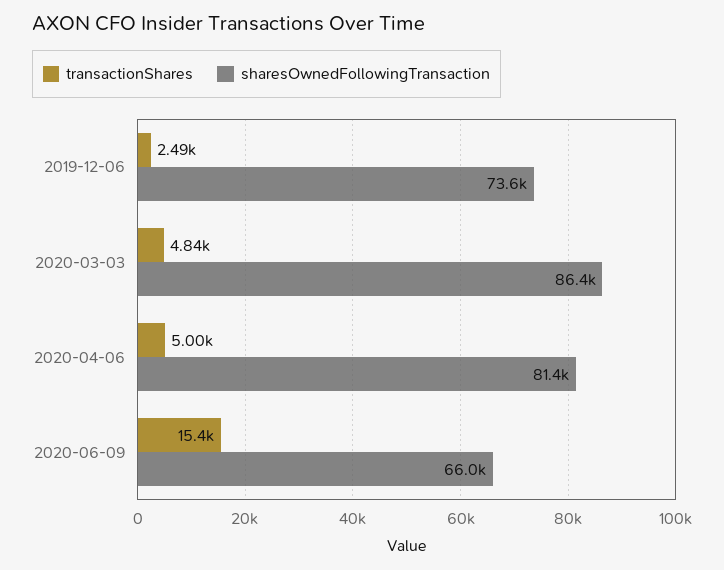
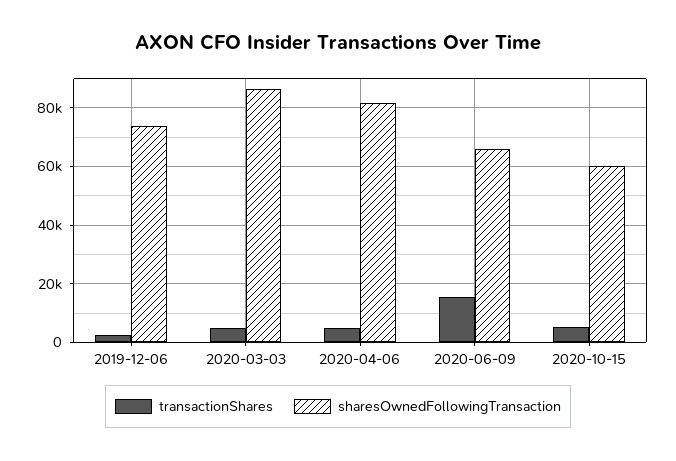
transactionShares, 2020-10-15: none -> 5000
sharesOwnedFollowingTransaction, 2020-10-15: none -> 60000

